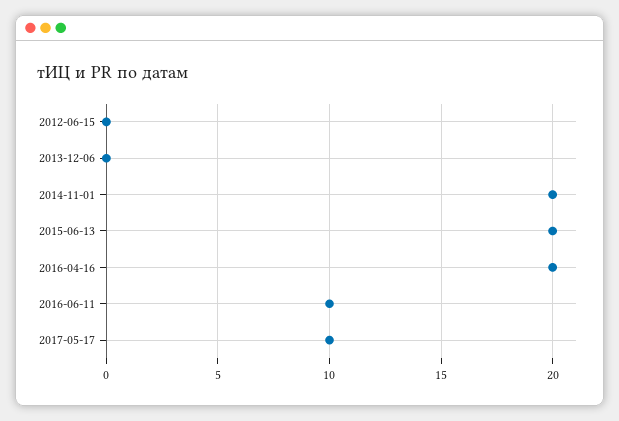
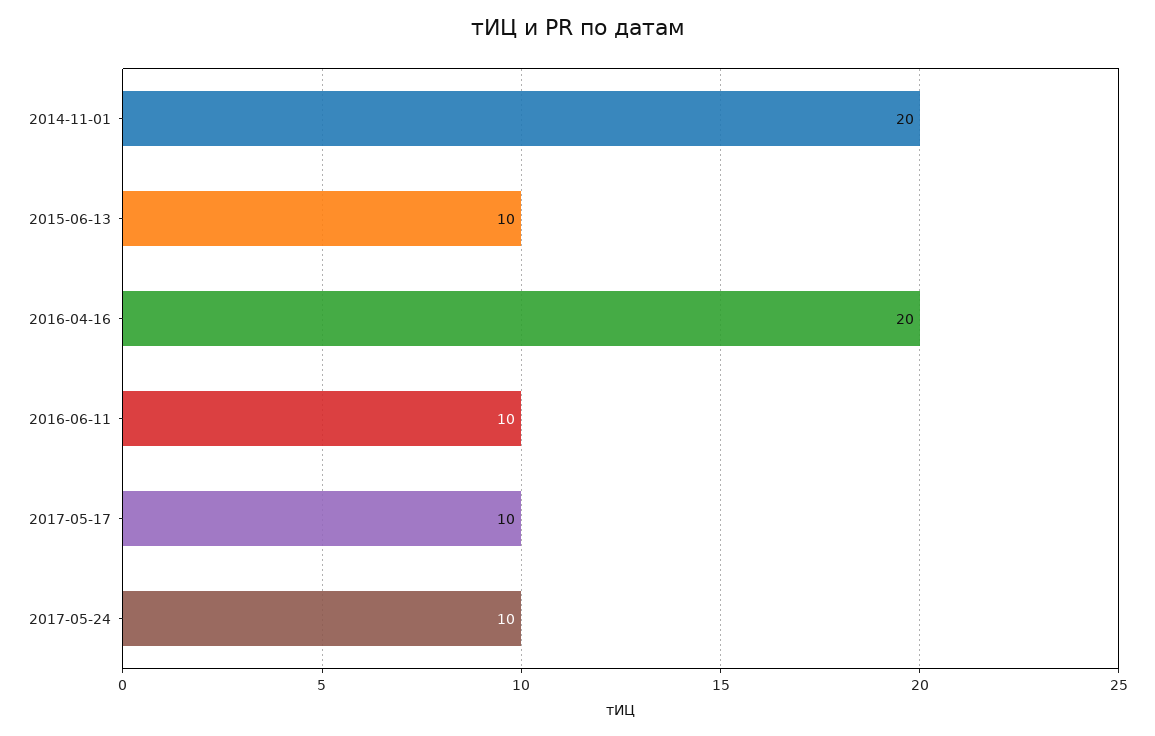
2012-06-15: 0 -> none
2013-12-06: 0 -> none
2015-06-13: 20 -> 10
2017-05-24: none -> 10

